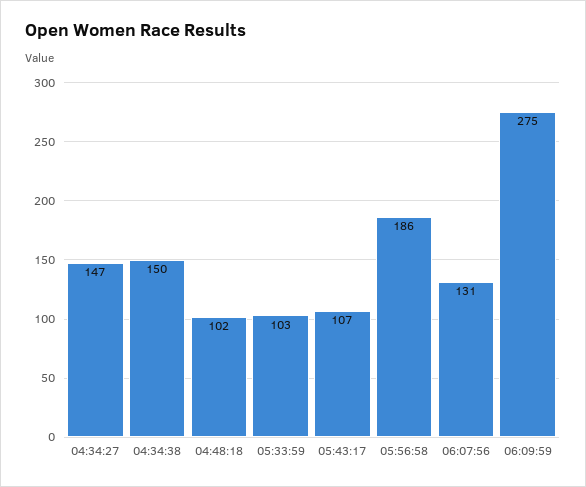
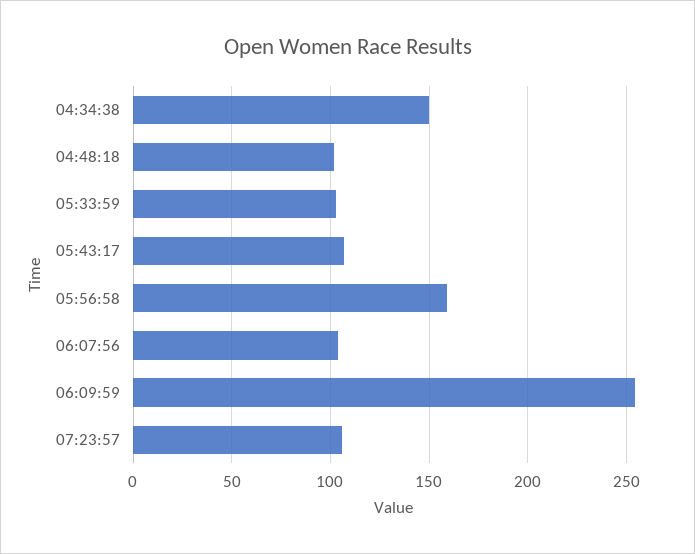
04:34:27: 147 -> none
05:56:58: 186 -> 160
06:07:56: 131 -> 105
06:09:59: 275 -> 255
07:23:57: none -> 105

